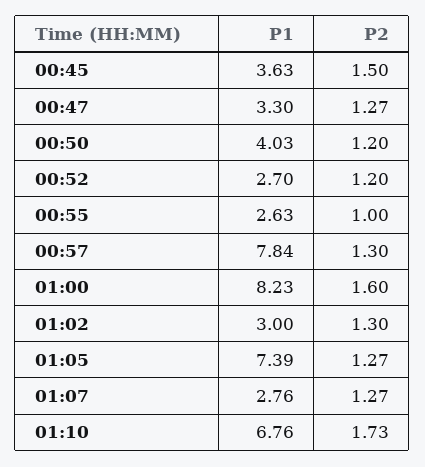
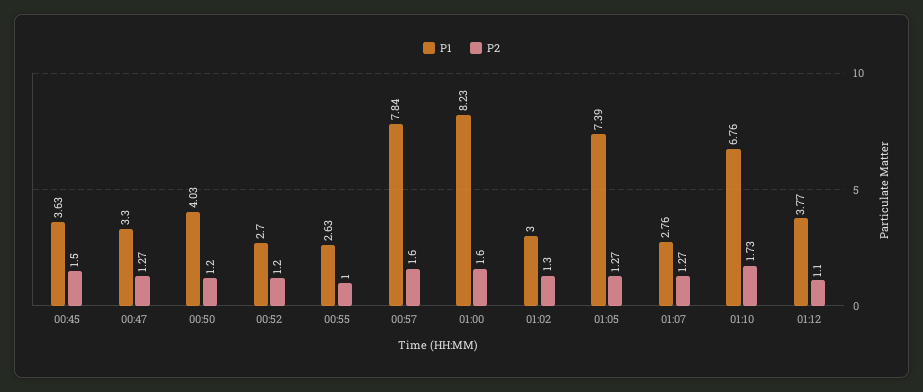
P2, 00:57: 1.3 -> 1.6
P1, 01:12: none -> 3.77
P2, 01:12: none -> 1.1

